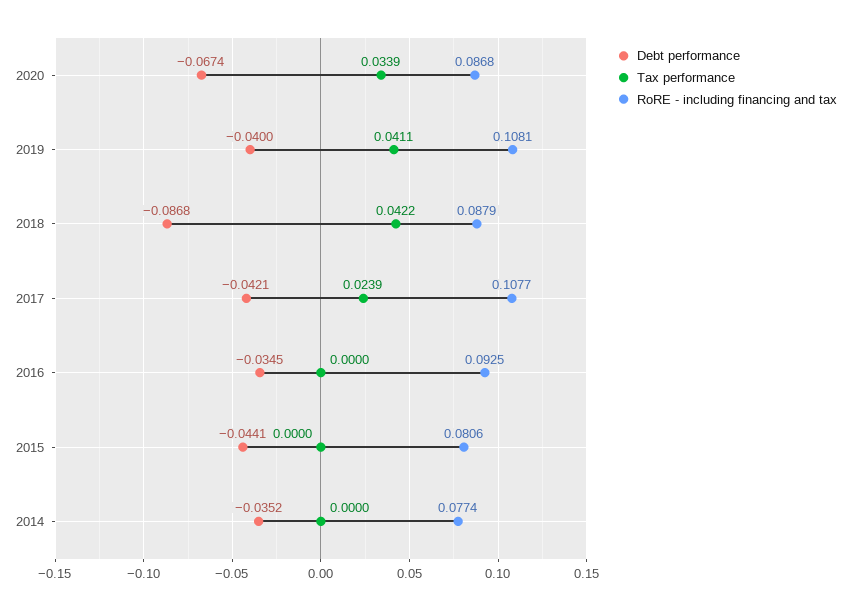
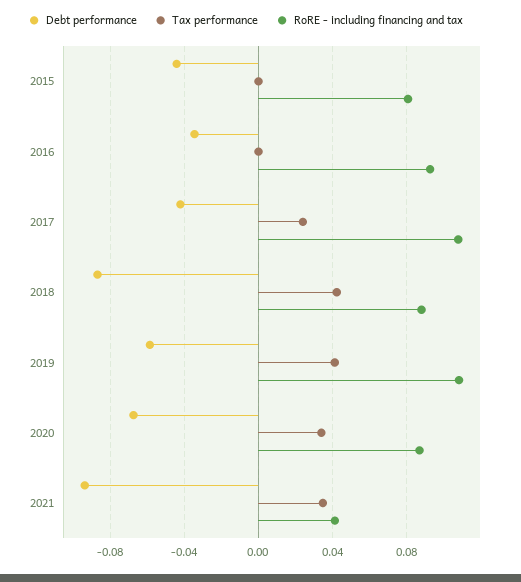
Debt performance, 2019: -0.04 -> -0.06
Debt performance, 2014: -0.0352 -> none
Tax performance, 2014: 0 -> none
RoRE - including financing and tax, 2014: 0.0774 -> none
Debt performance, 2021: none -> -0.095
Tax performance, 2021: none -> 0.035
RoRE - including financing and tax, 2021: none -> 0.04

